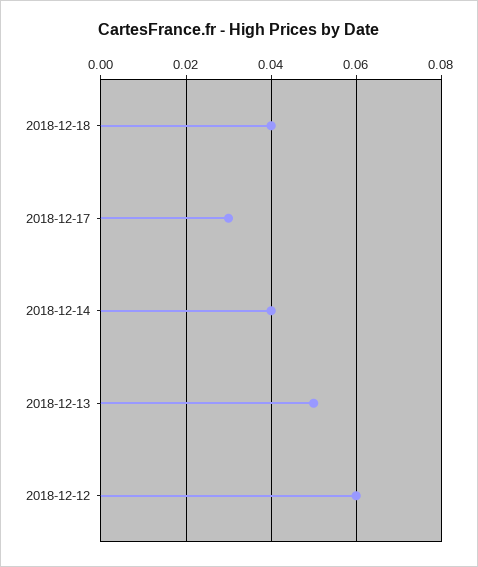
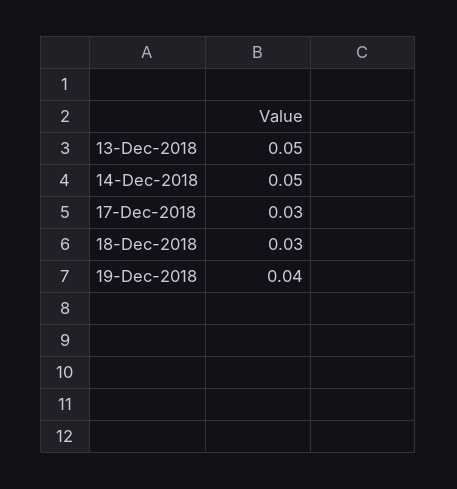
2018-12-18: 0.04 -> 0.03
2018-12-14: 0.04 -> 0.05
2018-12-12: 0.06 -> none
19-Dec-2018: none -> 0.04

